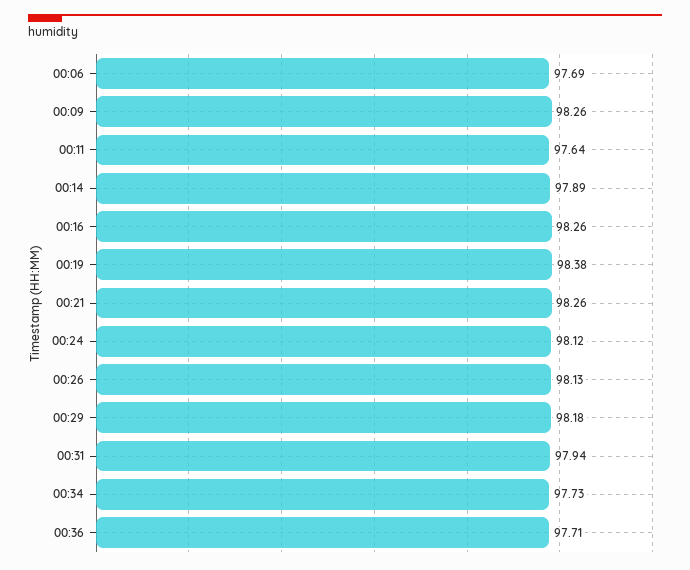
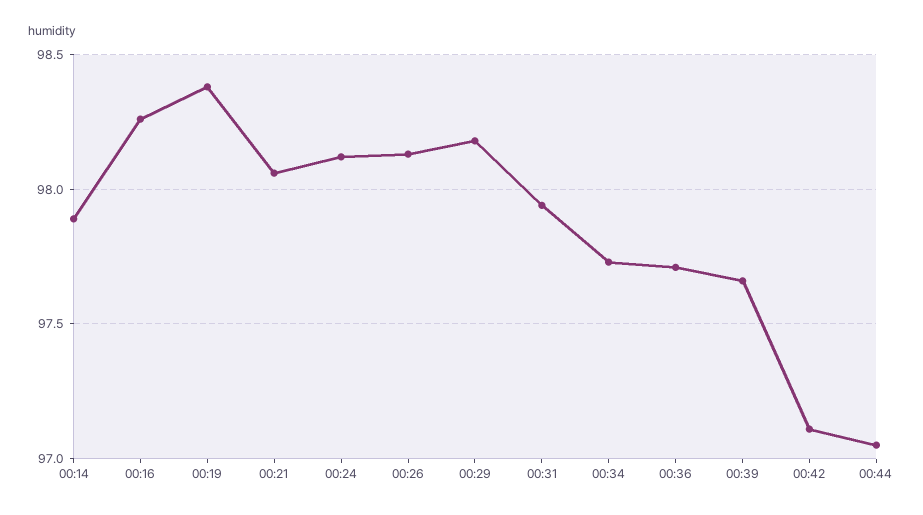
00:06: 97.69 -> none
00:09: 98.26 -> none
00:11: 97.64 -> none
00:21: 98.26 -> 98.05
00:39: none -> 97.65
00:42: none -> 97.1
00:44: none -> 97.05

